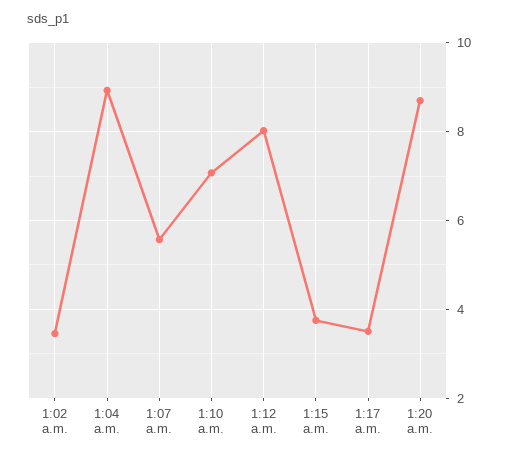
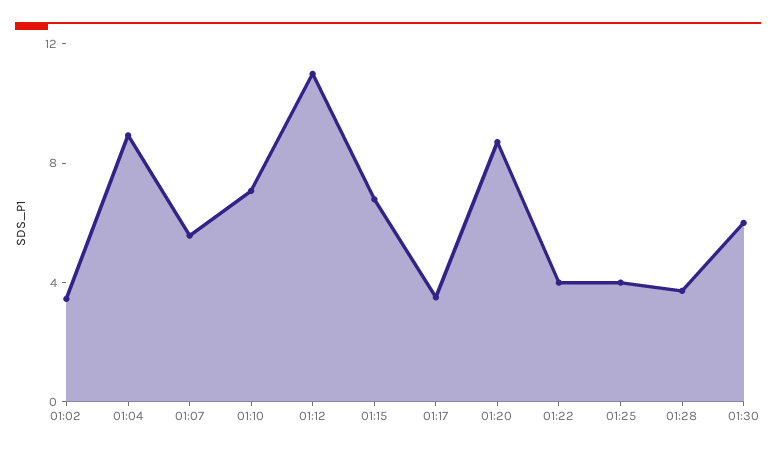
1:12 a.m.: 8 -> 11
1:15 a.m.: 3.8 -> 7
01:22: none -> 4
01:25: none -> 4
01:28: none -> 4
01:30: none -> 6

